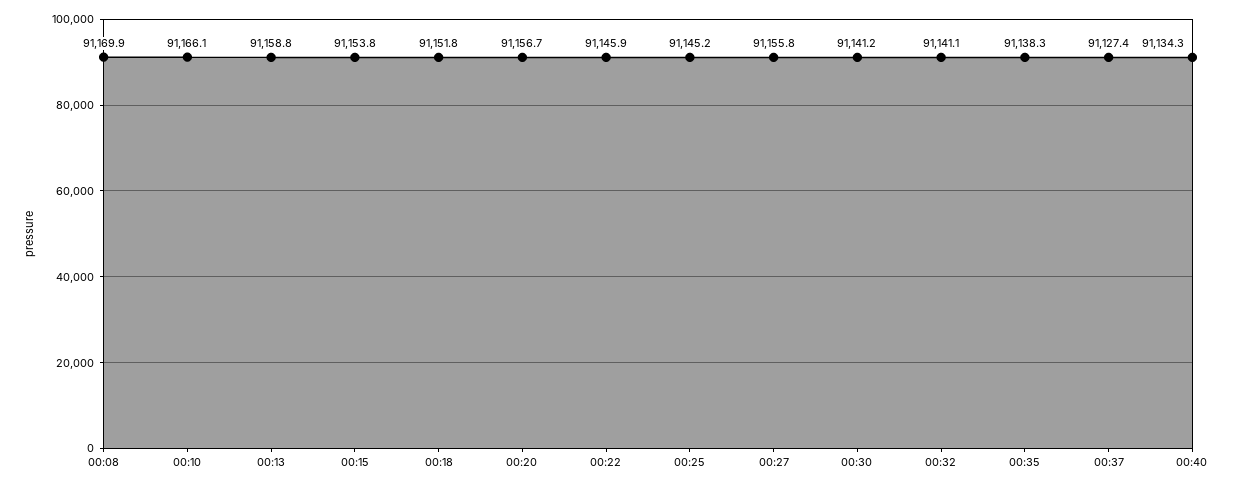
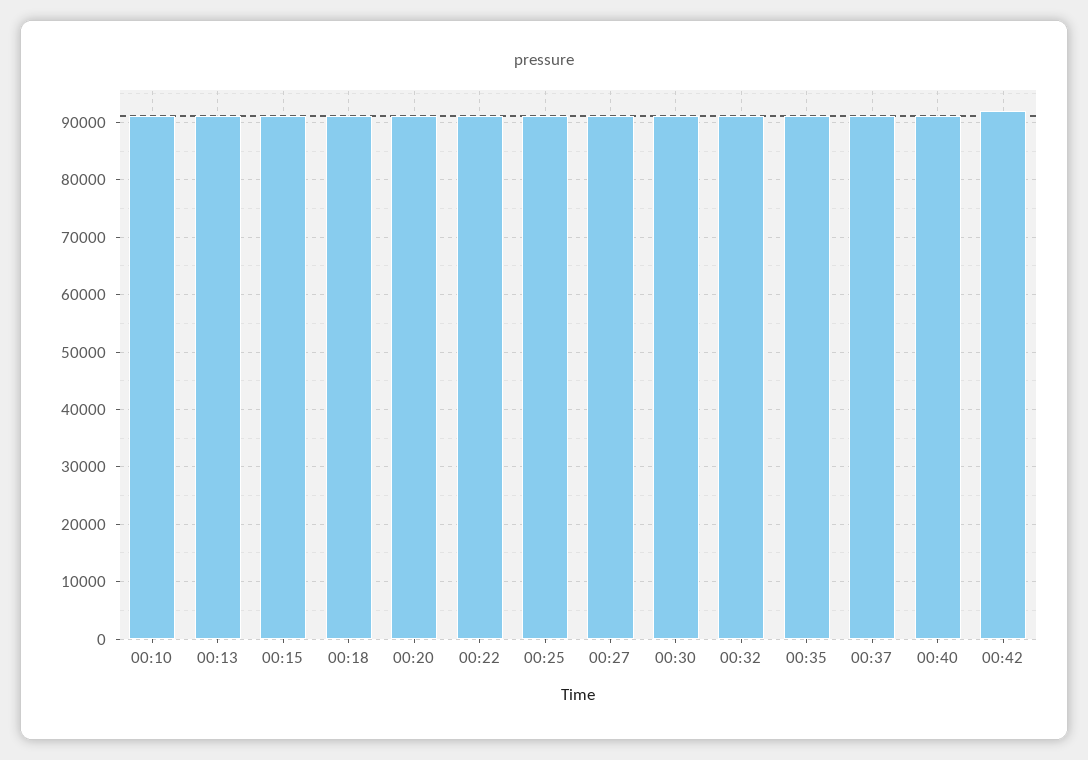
00:08: 91169.9 -> none
00:42: none -> 92000

